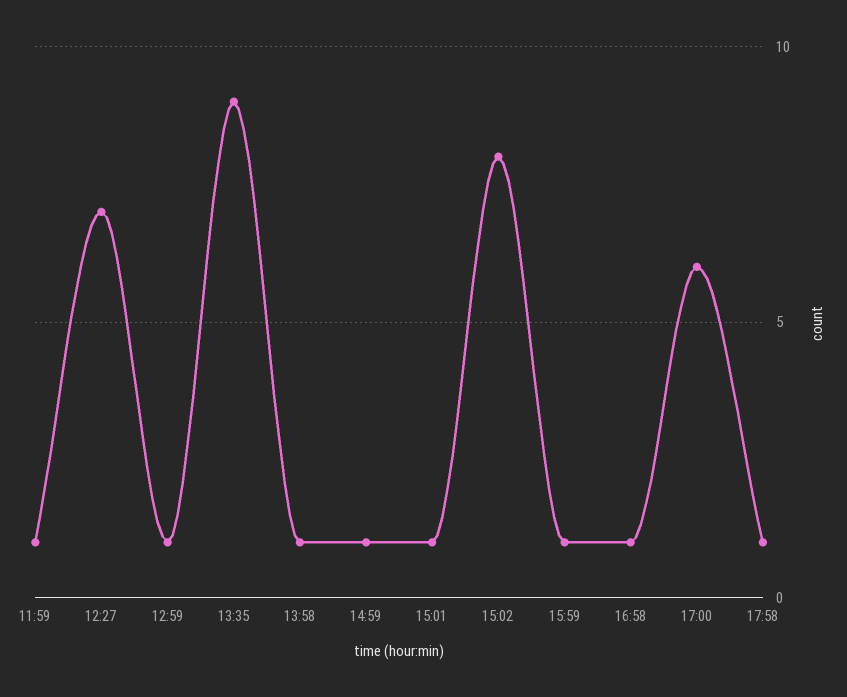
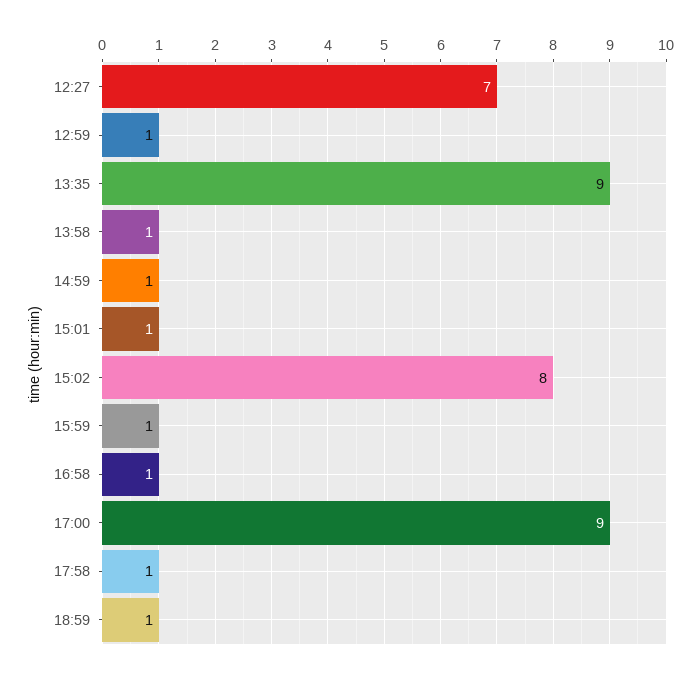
11:59: 1 -> none
17:00: 6 -> 9
18:59: none -> 1

